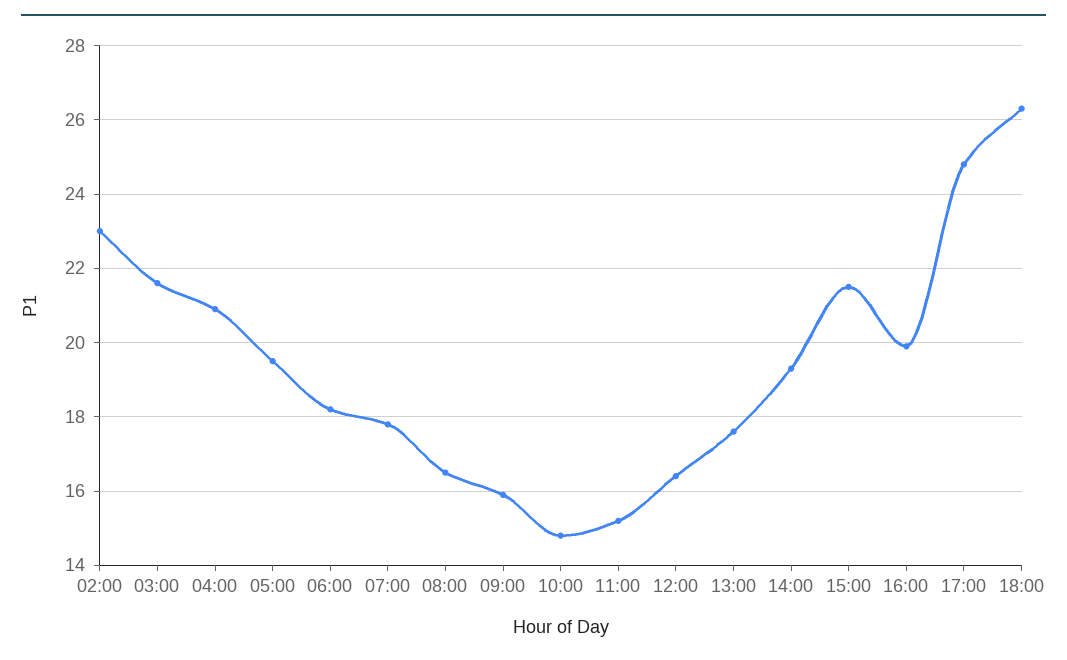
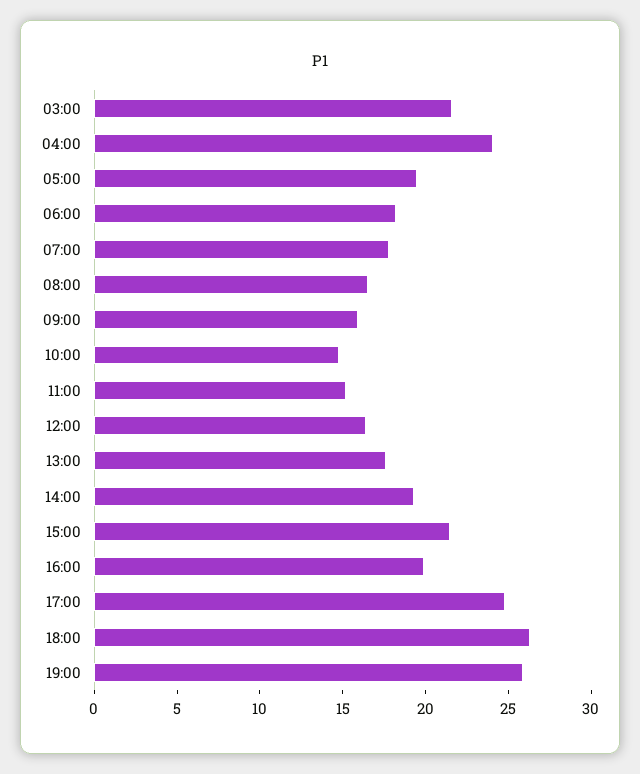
02:00: 23 -> none
04:00: 21 -> 24
19:00: none -> 26

